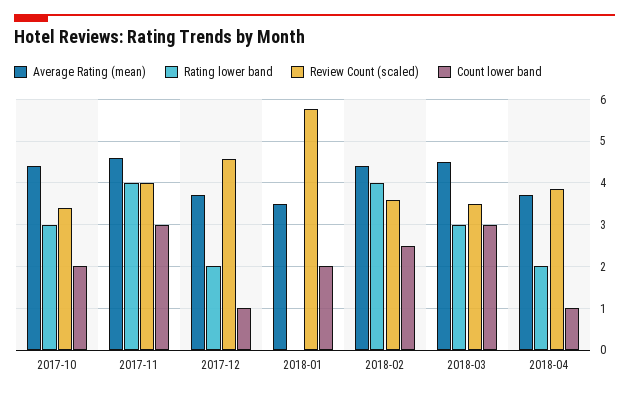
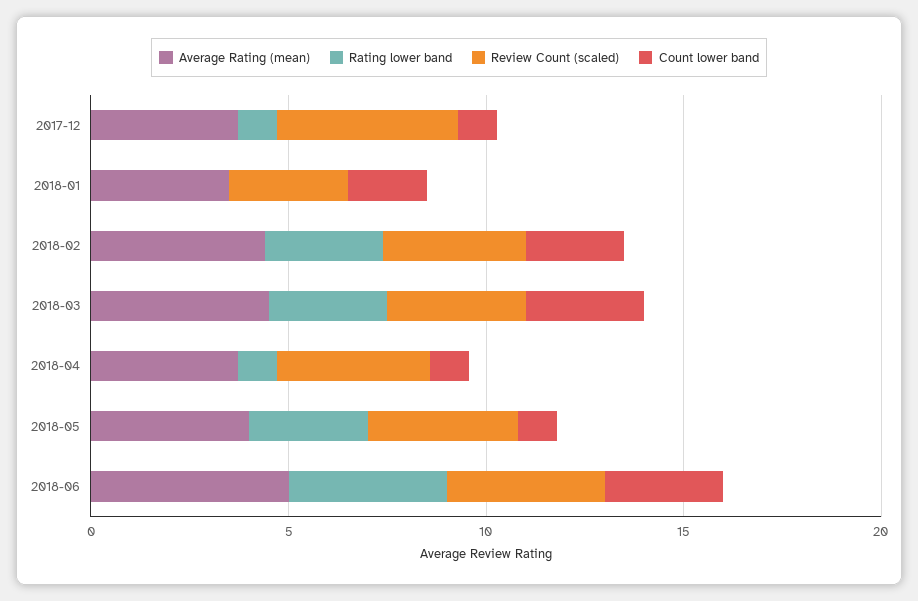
Average Rating (mean), 2017-10: 4.4 -> none
Rating lower band, 2017-10: 3 -> none
Review Count (scaled), 2017-10: 3.4 -> none
Count lower band, 2017-10: 2 -> none
Average Rating (mean), 2017-11: 4.6 -> none
Rating lower band, 2017-11: 4 -> none
Review Count (scaled), 2017-11: 4 -> none
Count lower band, 2017-11: 3 -> none
Rating lower band, 2017-12: 2 -> 1
Review Count (scaled), 2018-01: 5.8 -> 3
Rating lower band, 2018-02: 4 -> 3
Rating lower band, 2018-04: 2 -> 1
Average Rating (mean), 2018-05: none -> 4
Rating lower band, 2018-05: none -> 3
Review Count (scaled), 2018-05: none -> 4
Count lower band, 2018-05: none -> 1
Average Rating (mean), 2018-06: none -> 5
Rating lower band, 2018-06: none -> 4
Review Count (scaled), 2018-06: none -> 4
Count lower band, 2018-06: none -> 3

